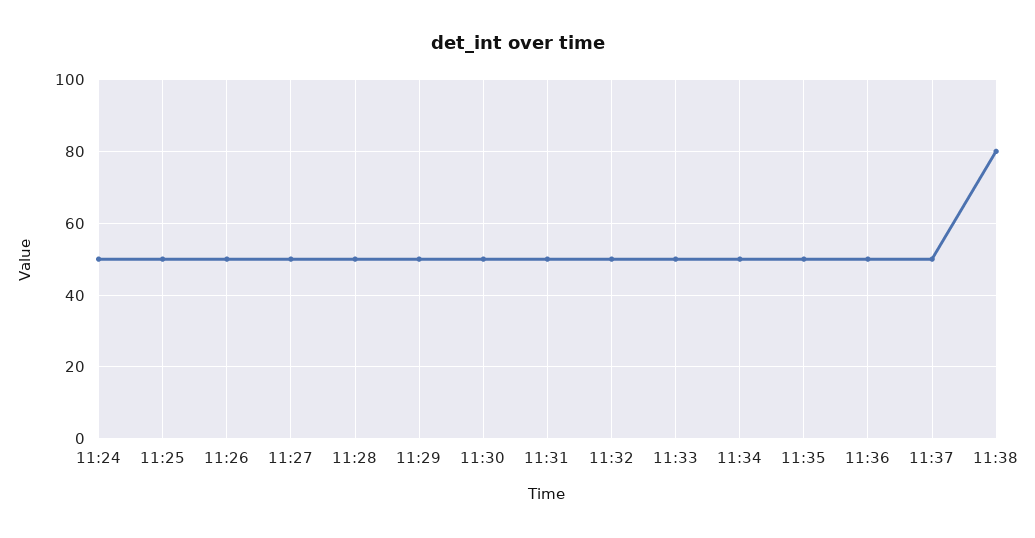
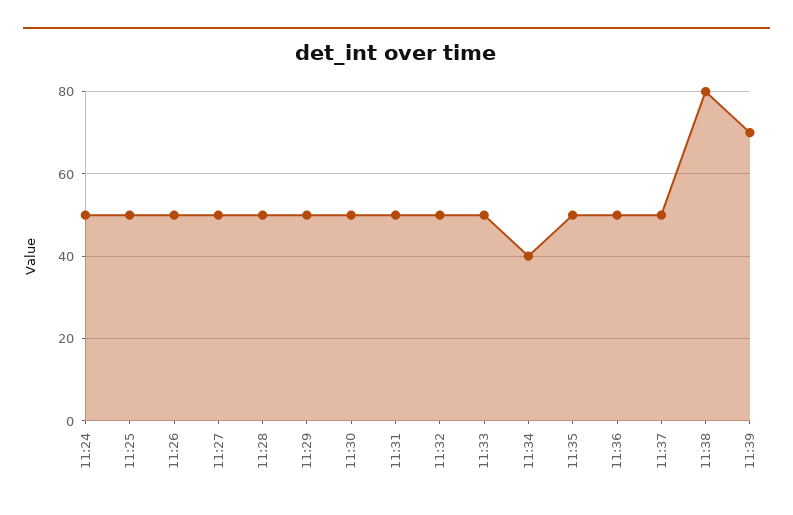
11:34: 50 -> 40
11:39: none -> 70

